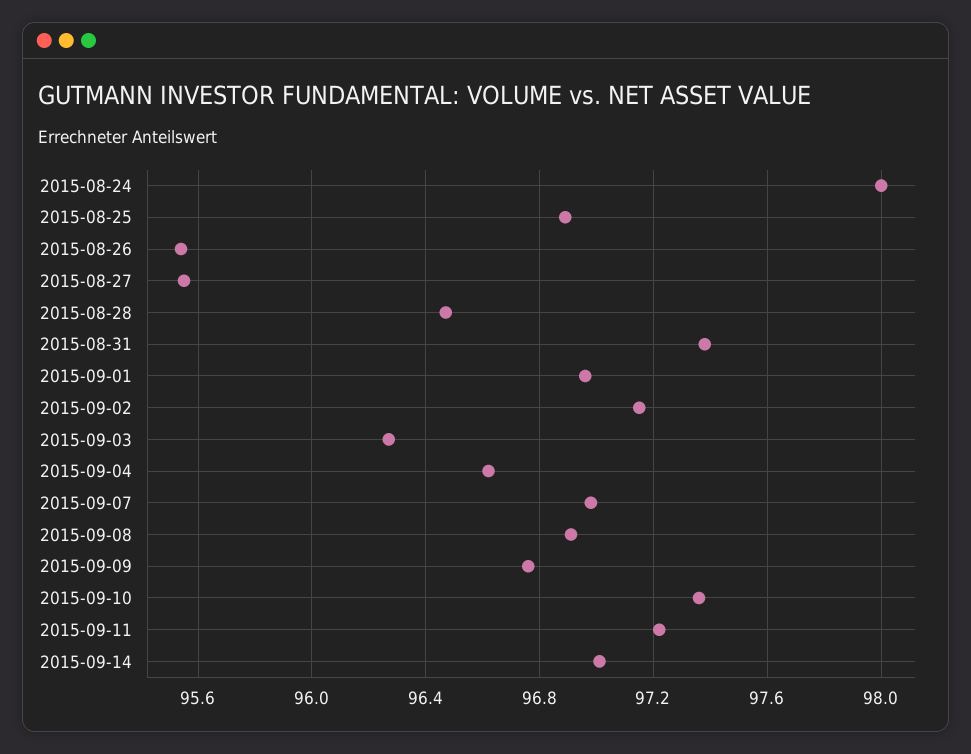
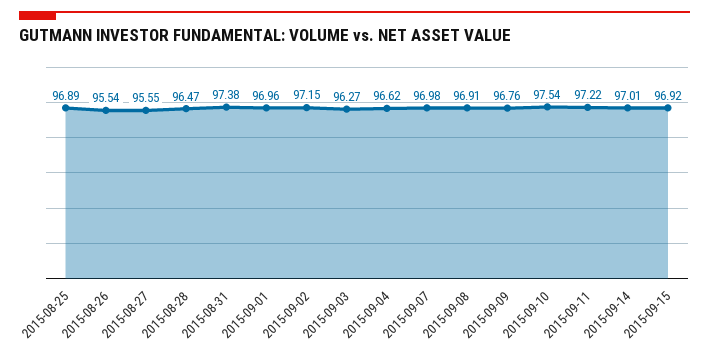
2015-08-24: 98 -> none
2015-09-10: 97.35 -> 97.54
2015-09-15: none -> 96.92

